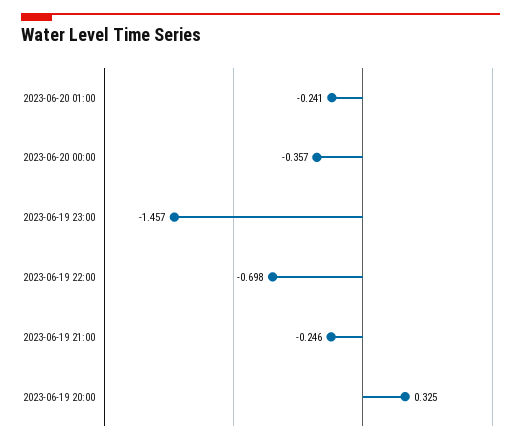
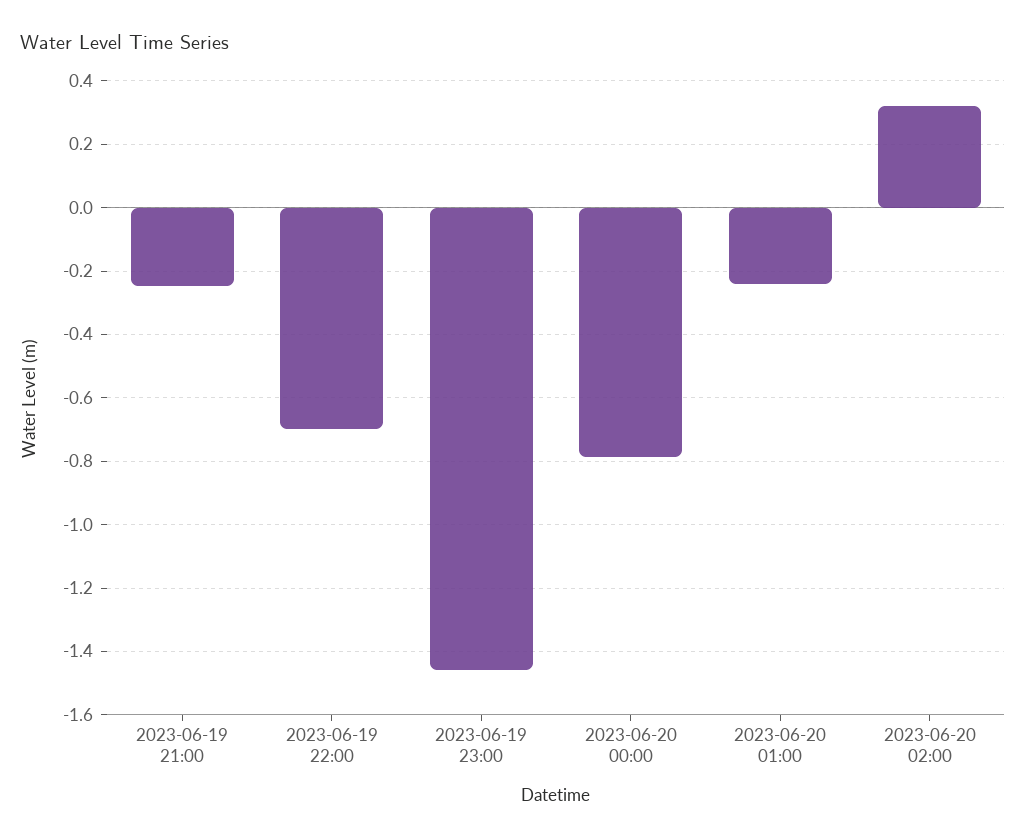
2023-06-20 00:00: -0.357 -> -0.78
2023-06-19 20:00: 0.325 -> none
2023-06-20 02:00: none -> 0.32

